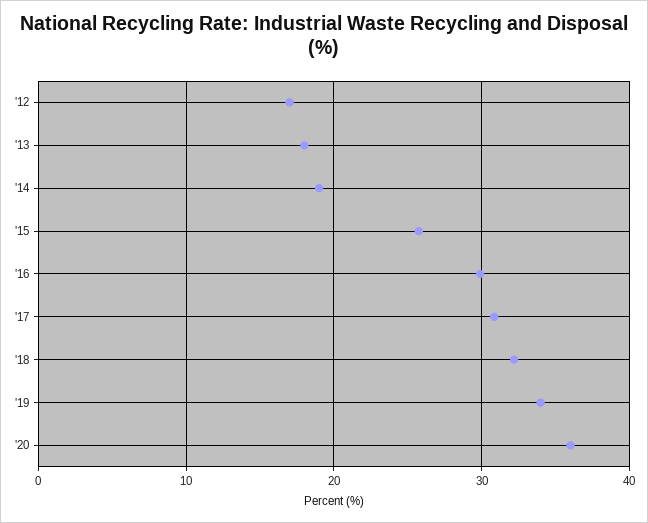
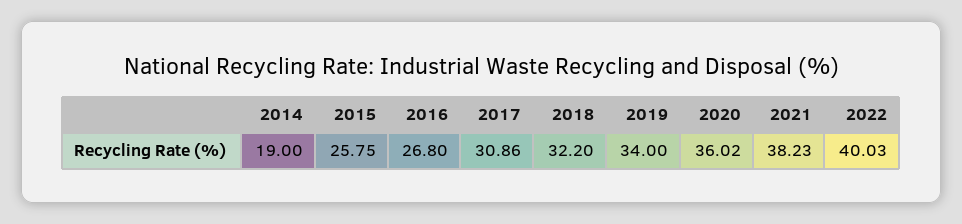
'12: 17 -> none
'13: 18 -> none
'16: 30 -> 26.8
2021: none -> 38.23
2022: none -> 40.03

